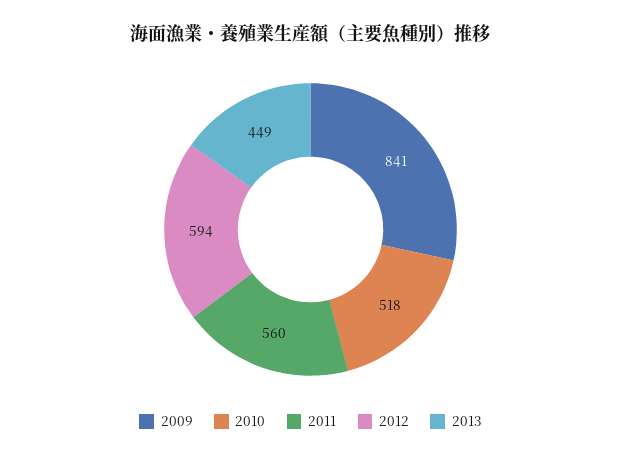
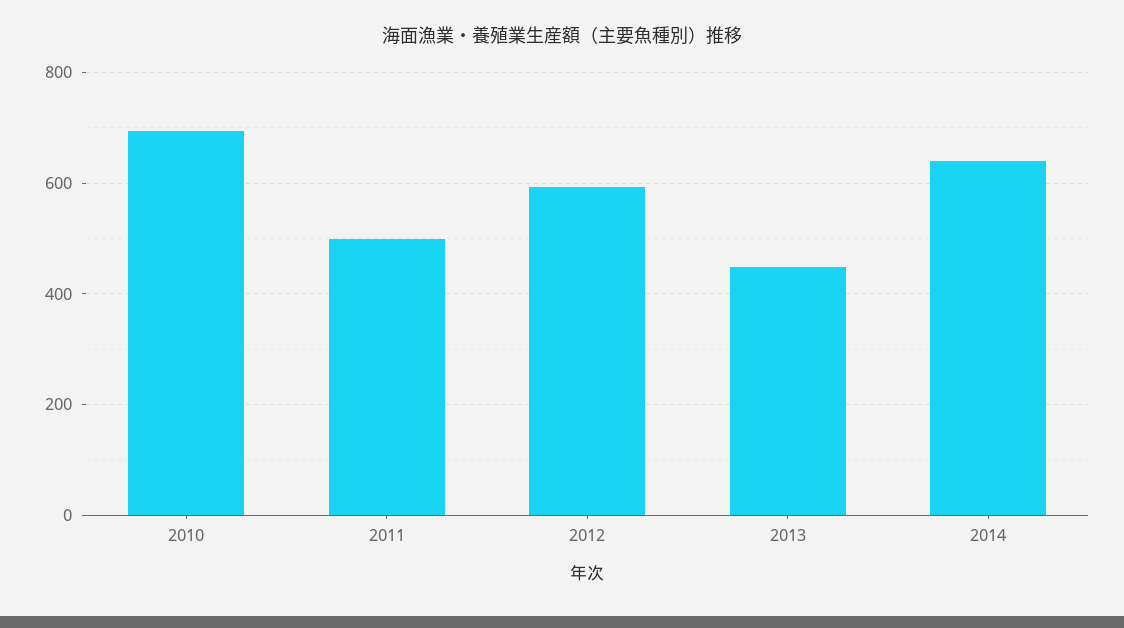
2009: 841 -> none
2010: 518 -> 700
2011: 560 -> 500
2014: none -> 640

